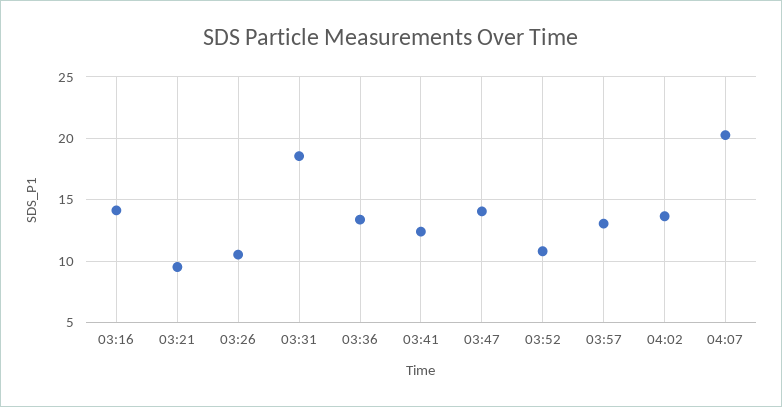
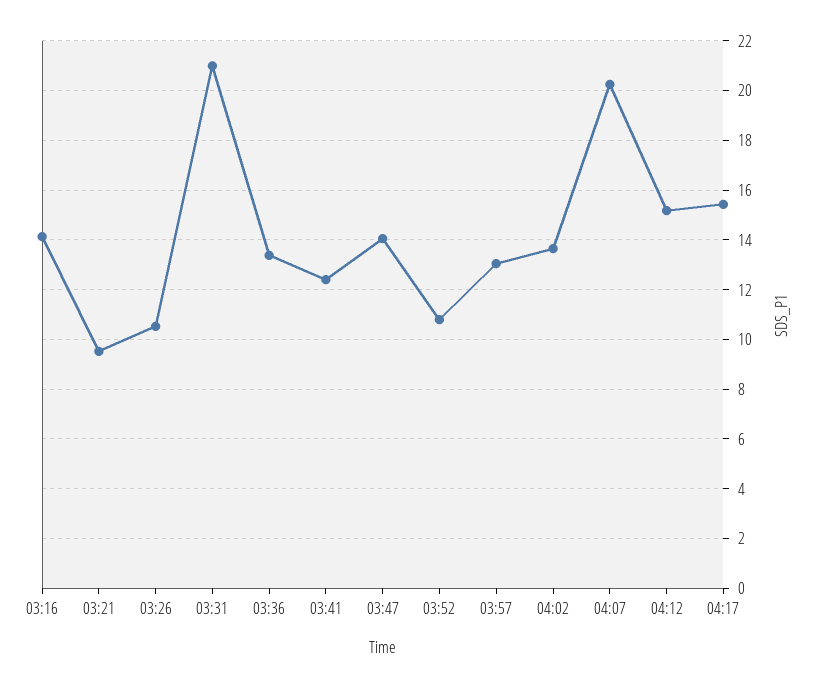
03:31: 18.5 -> 21
04:12: none -> 15.25
04:17: none -> 15.5

